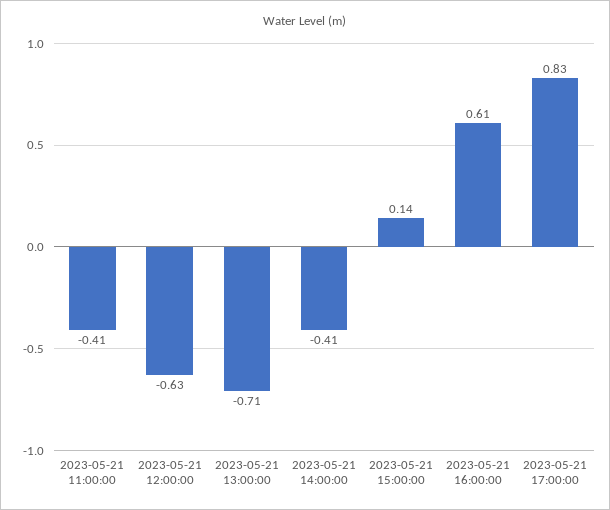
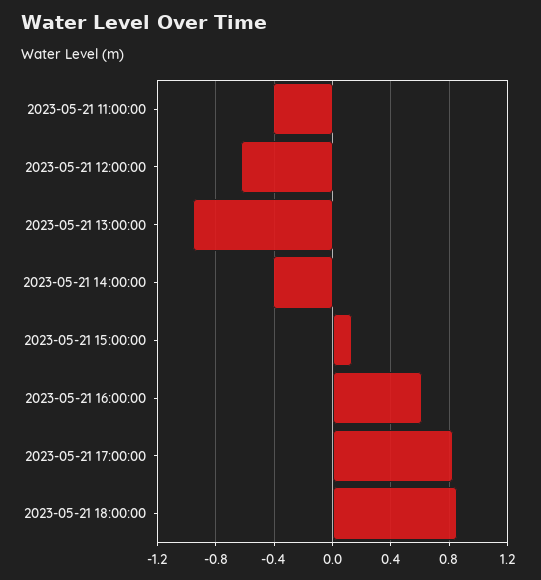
2023-05-21 13:00:00: -0.71 -> -0.95
2023-05-21 18:00:00: none -> 0.85

